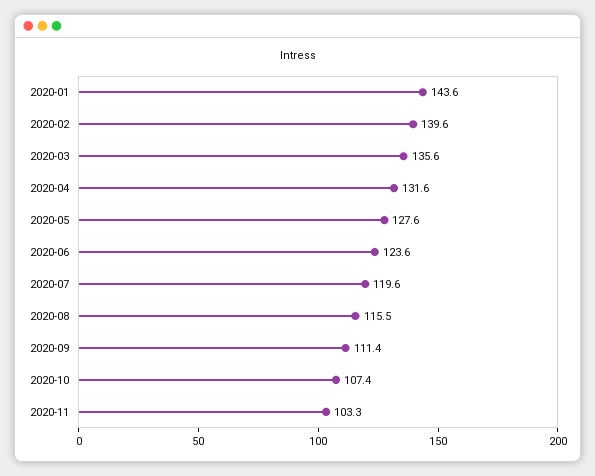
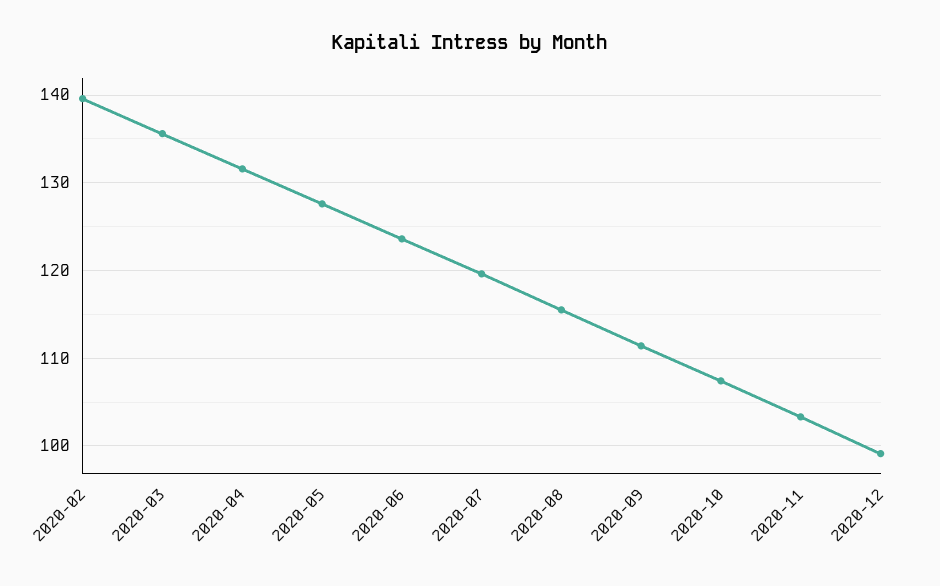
2020-01: 143.6 -> none
2020-12: none -> 99

